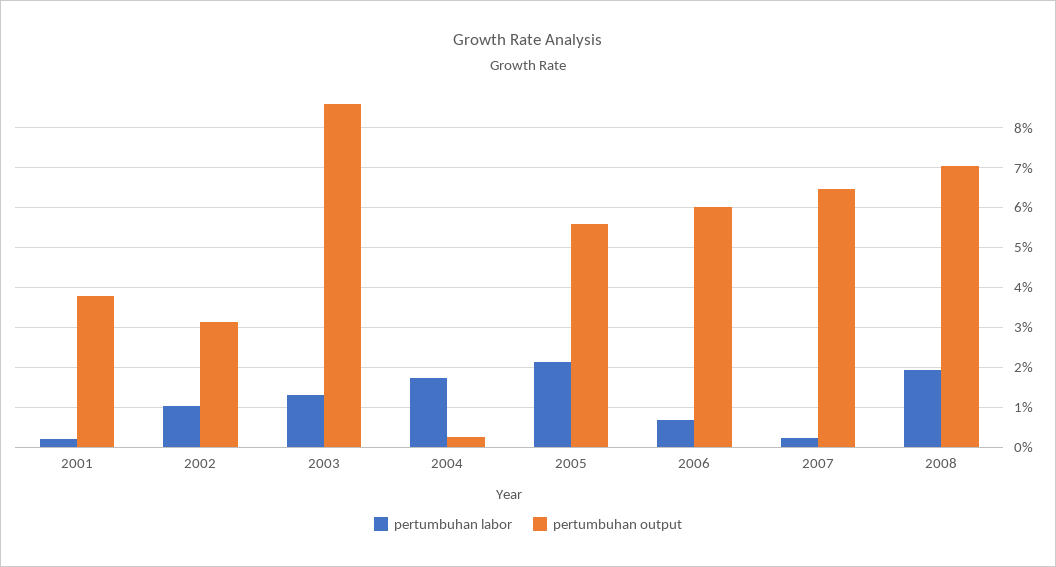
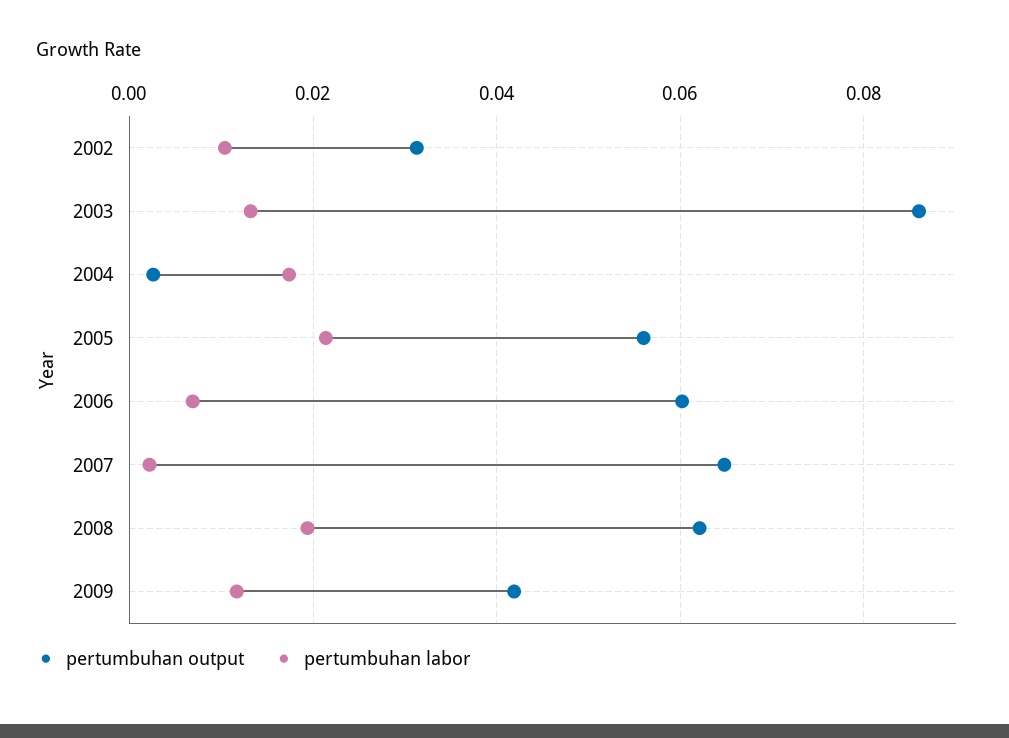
pertumbuhan labor, 2001: 0.002 -> none
pertumbuhan output, 2001: 0.038 -> none
pertumbuhan output, 2008: 0.07 -> 0.062
pertumbuhan output, 2009: none -> 0.042
pertumbuhan labor, 2009: none -> 0.012

